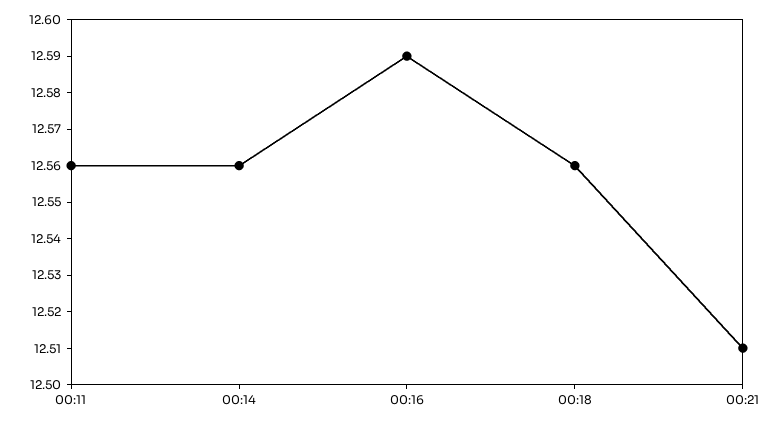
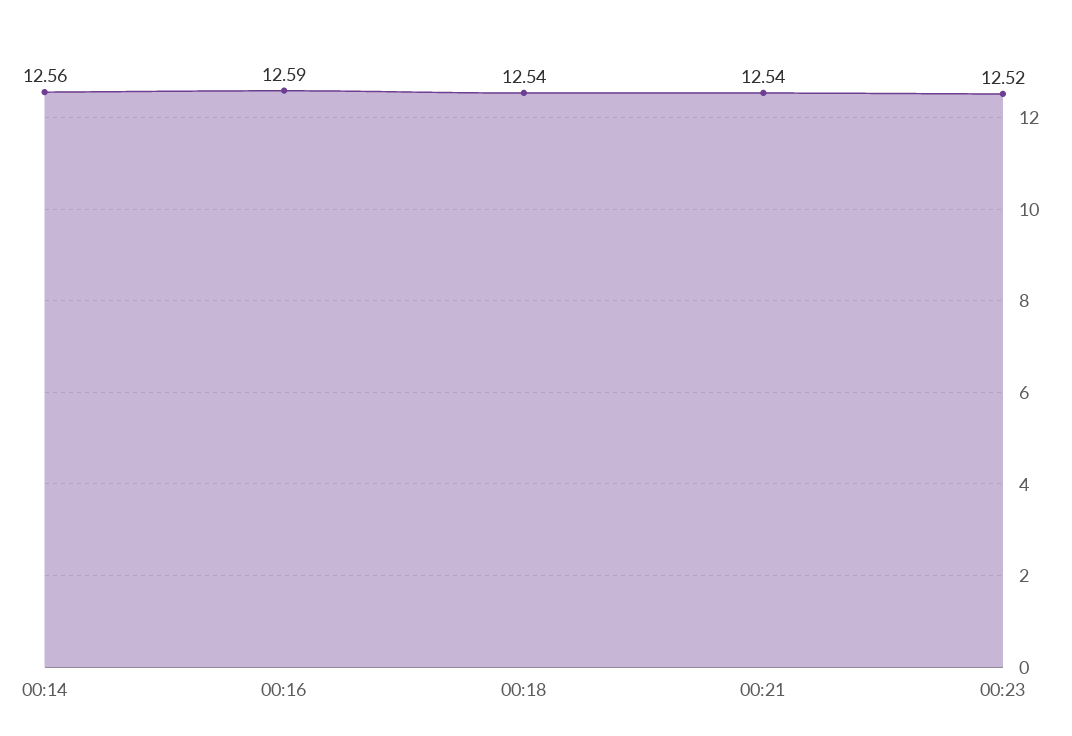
00:11: 12.56 -> none
00:18: 12.56 -> 12.54
00:21: 12.51 -> 12.54
00:23: none -> 12.52

